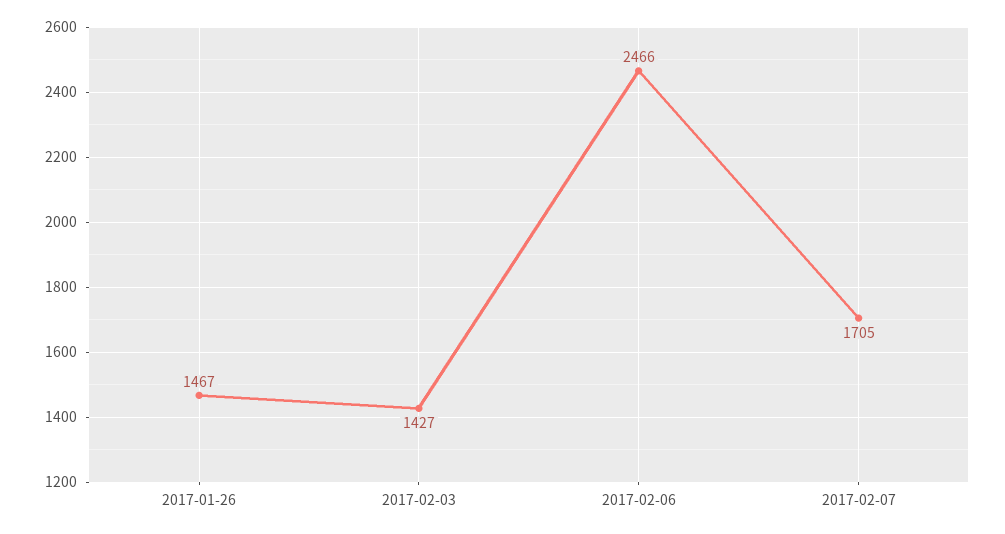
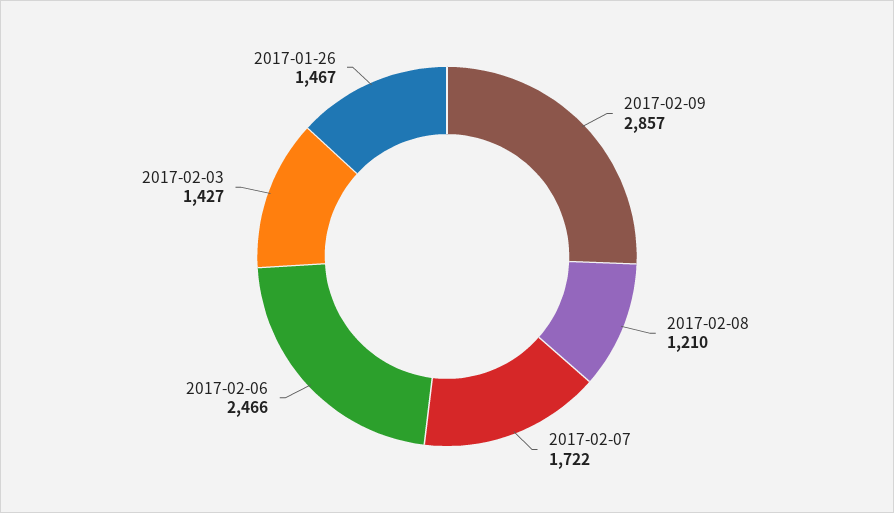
2017-02-07: 1705 -> 1722
2017-02-09: none -> 2857
2017-02-08: none -> 1210

